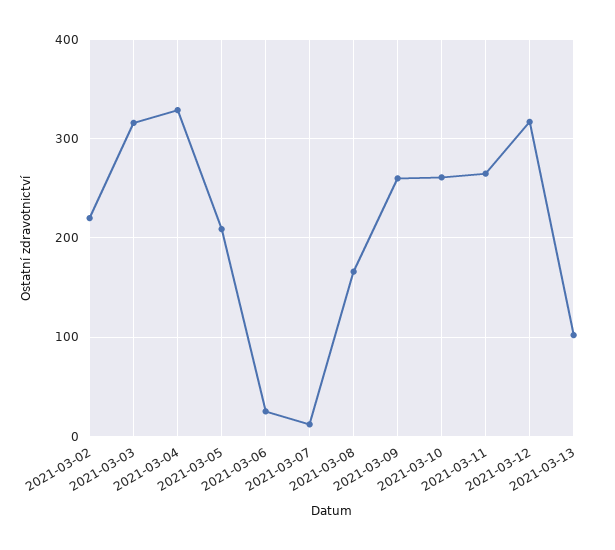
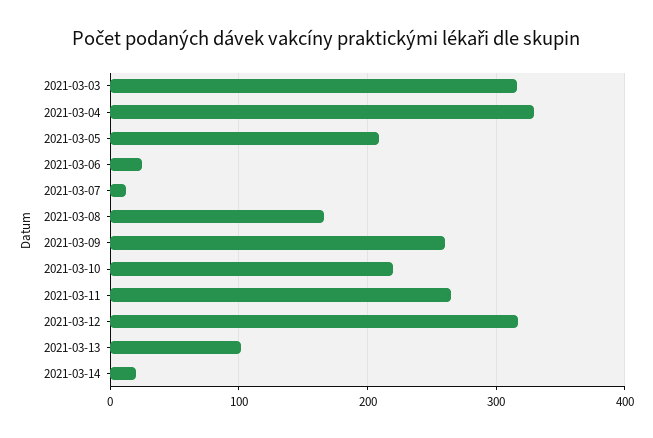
2021-03-02: 220 -> none
2021-03-10: 260 -> 220
2021-03-14: none -> 20

